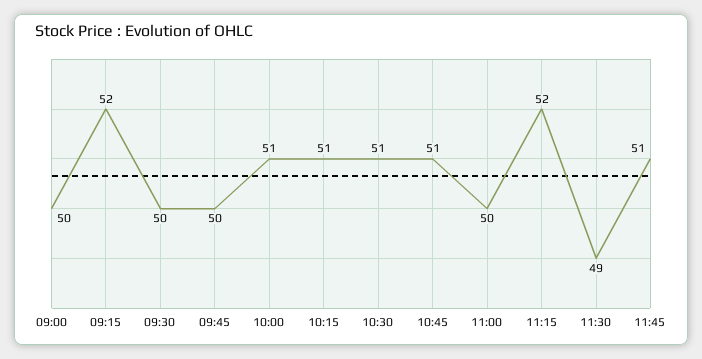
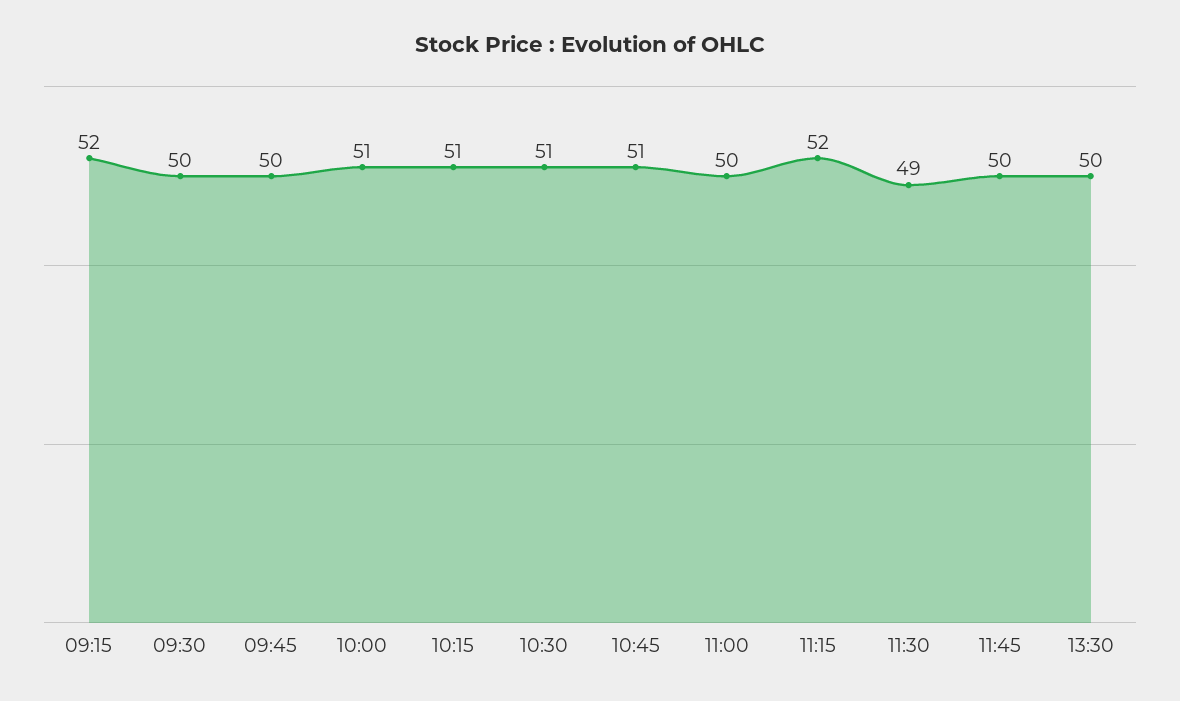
09:00: 50 -> none
11:45: 51 -> 50
13:30: none -> 50

